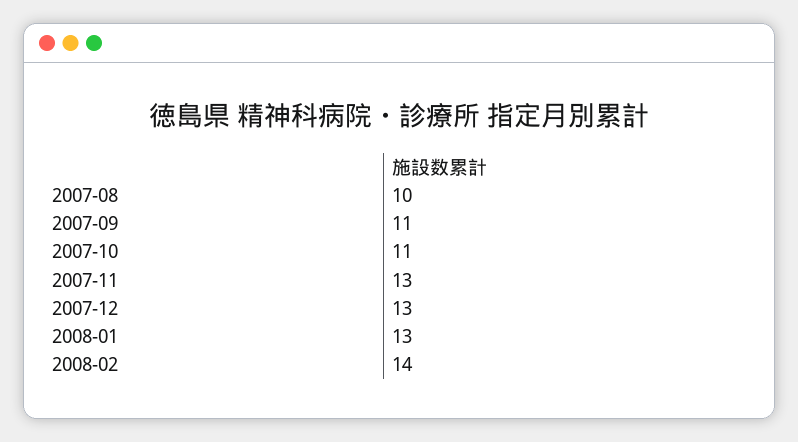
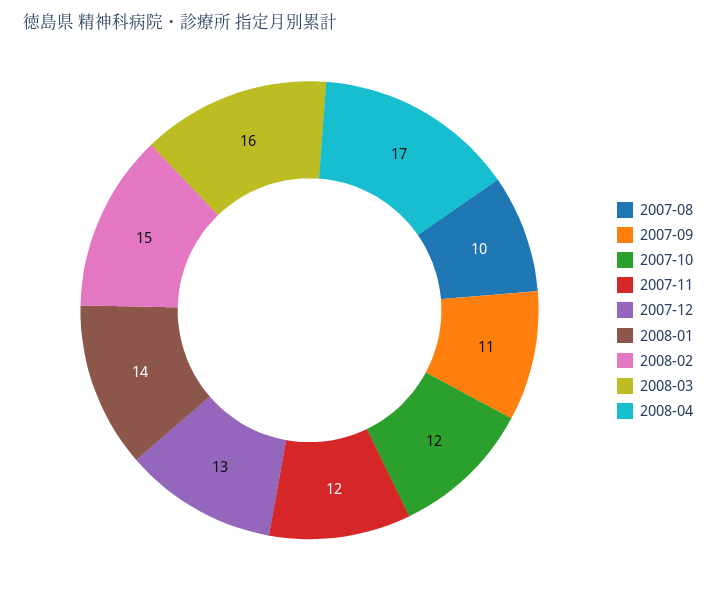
2007-10: 11 -> 12
2007-11: 13 -> 12
2008-01: 13 -> 14
2008-02: 14 -> 15
2008-03: none -> 16
2008-04: none -> 17

